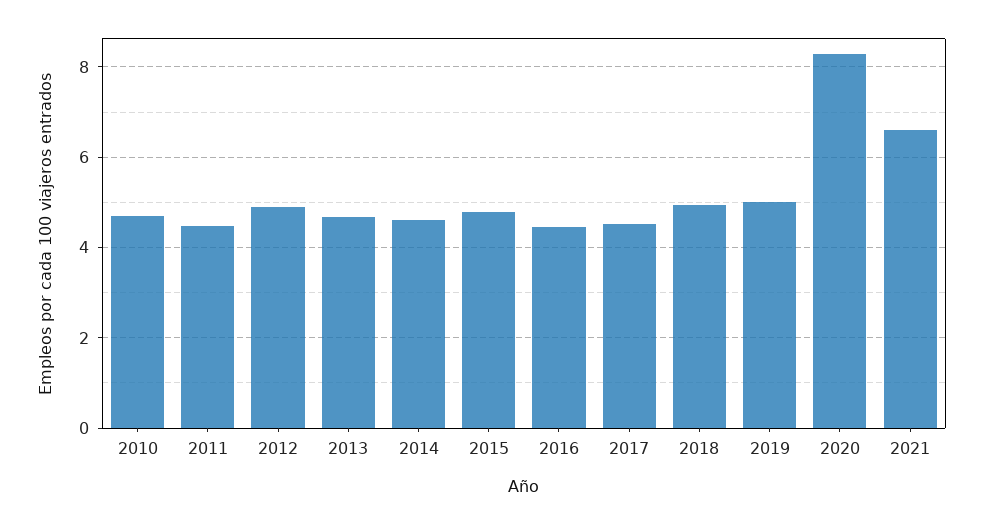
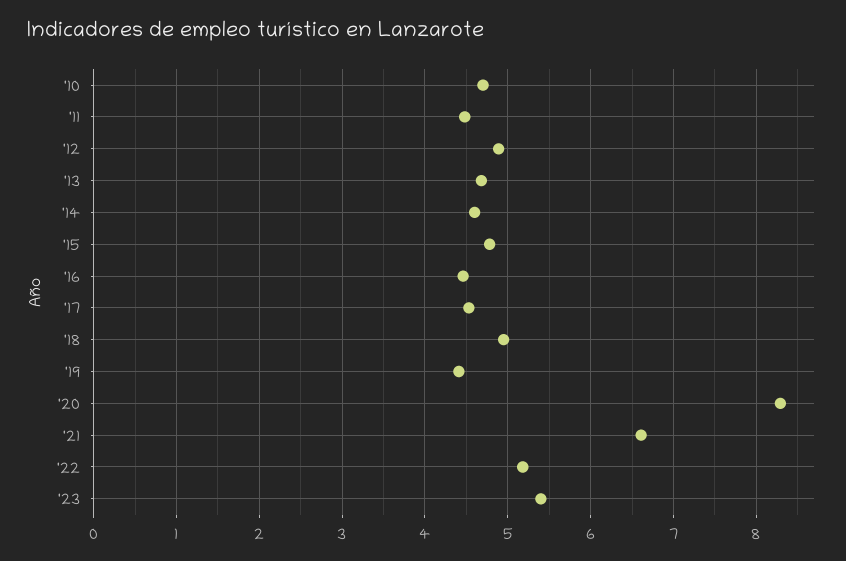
2019: 5 -> 4.4
'22: none -> 5.2
'23: none -> 5.4

